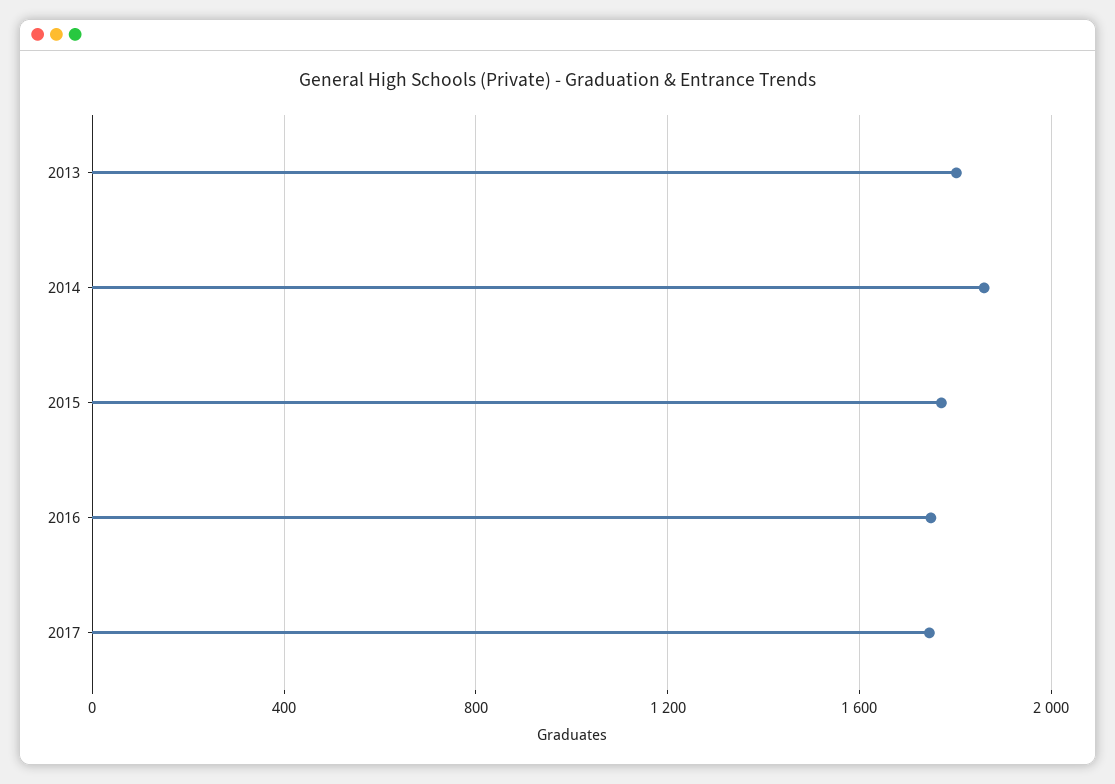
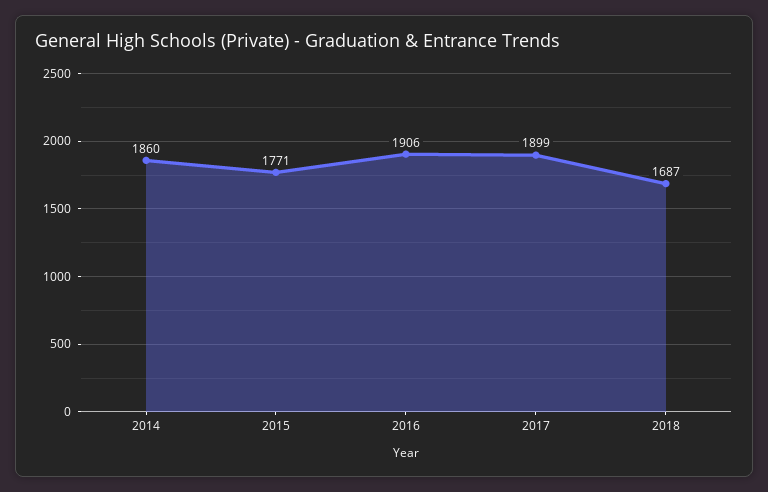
2013: 1800 -> none
2016: 1750 -> 1906
2017: 1750 -> 1899
2018: none -> 1687

